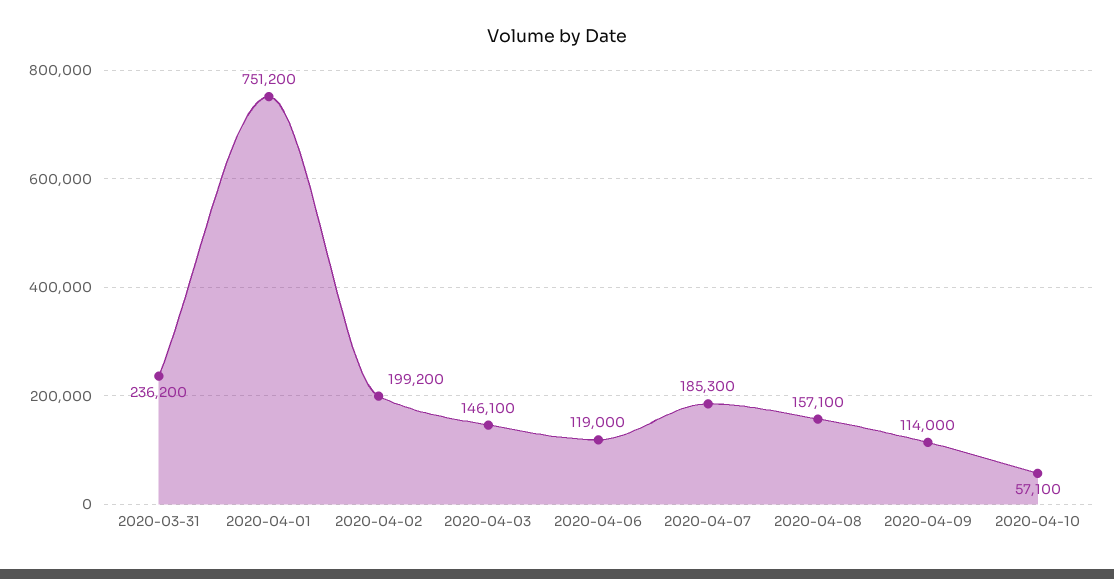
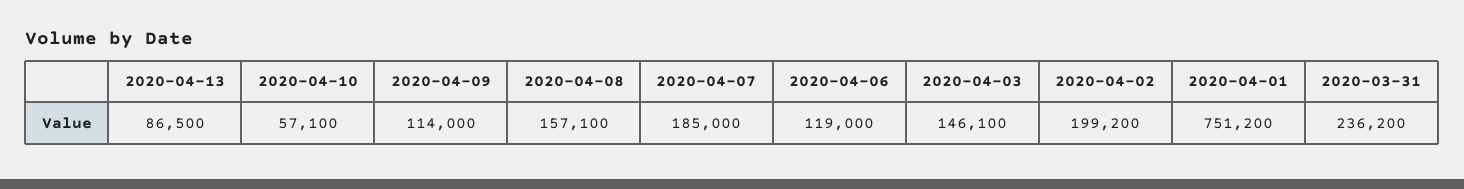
2020-04-07: 185300 -> 185000
2020-04-13: none -> 86500

